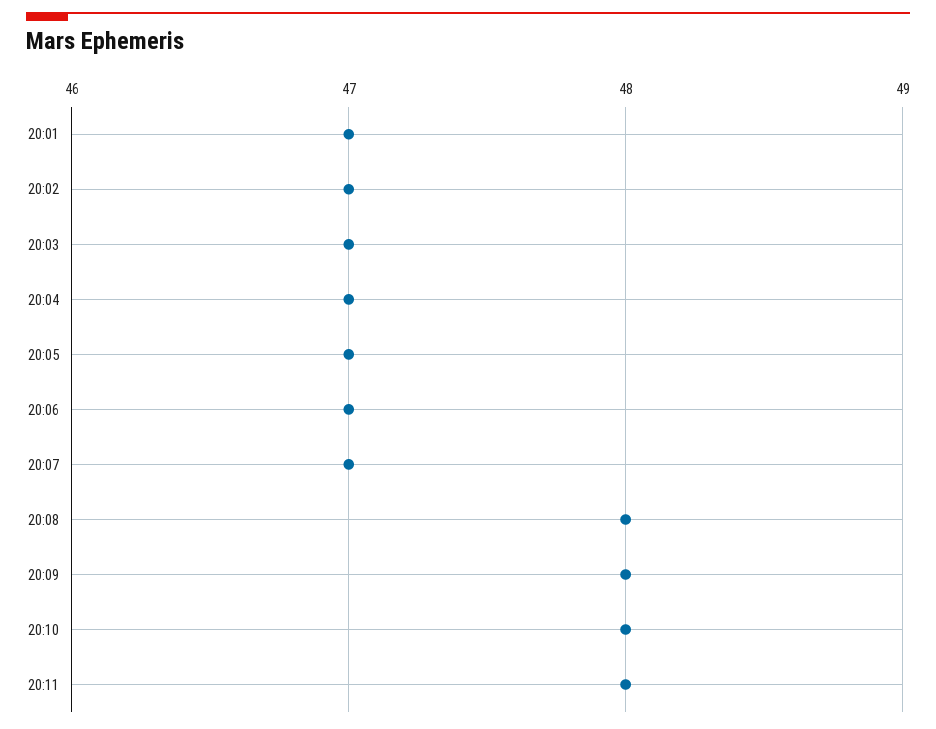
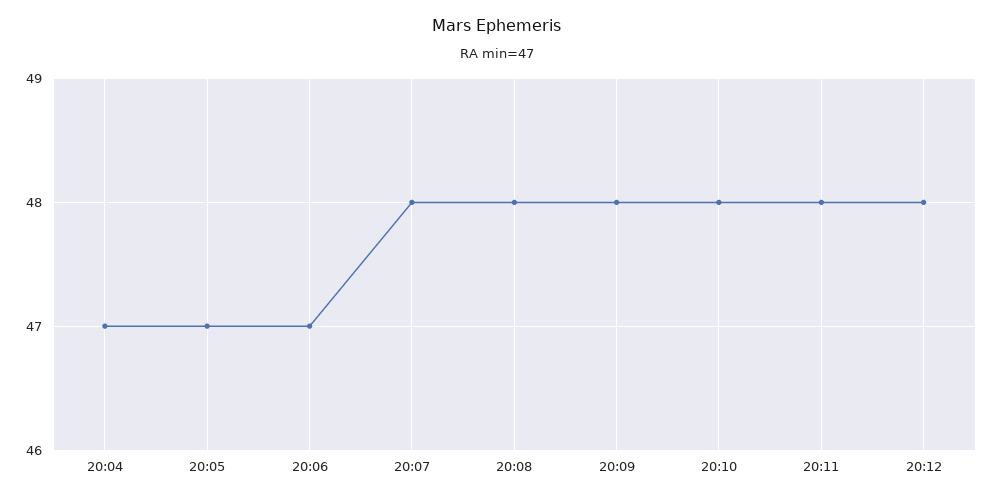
20:01: 47 -> none
20:02: 47 -> none
20:03: 47 -> none
20:07: 47 -> 48
20:12: none -> 48

